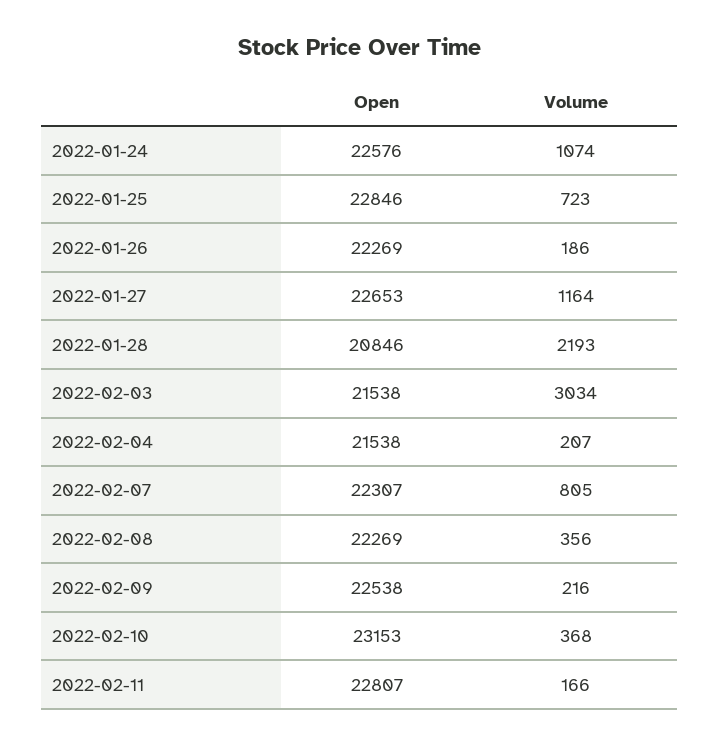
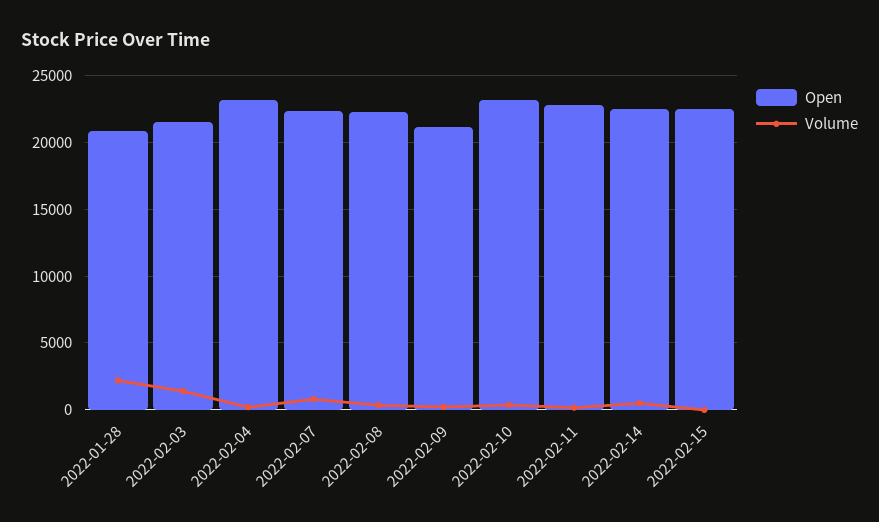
Open, 2022-01-24: 22576 -> none
Volume, 2022-01-24: 1074 -> none
Open, 2022-01-25: 22846 -> none
Volume, 2022-01-25: 723 -> none
Open, 2022-01-26: 22269 -> none
Volume, 2022-01-26: 186 -> none
Open, 2022-01-27: 22653 -> none
Volume, 2022-01-27: 1164 -> none
Volume, 2022-02-03: 3034 -> 1500
Open, 2022-02-04: 21538 -> 23000
Open, 2022-02-09: 22538 -> 21000
Open, 2022-02-14: none -> 22500
Volume, 2022-02-14: none -> 500
Open, 2022-02-15: none -> 22500
Volume, 2022-02-15: none -> 0

